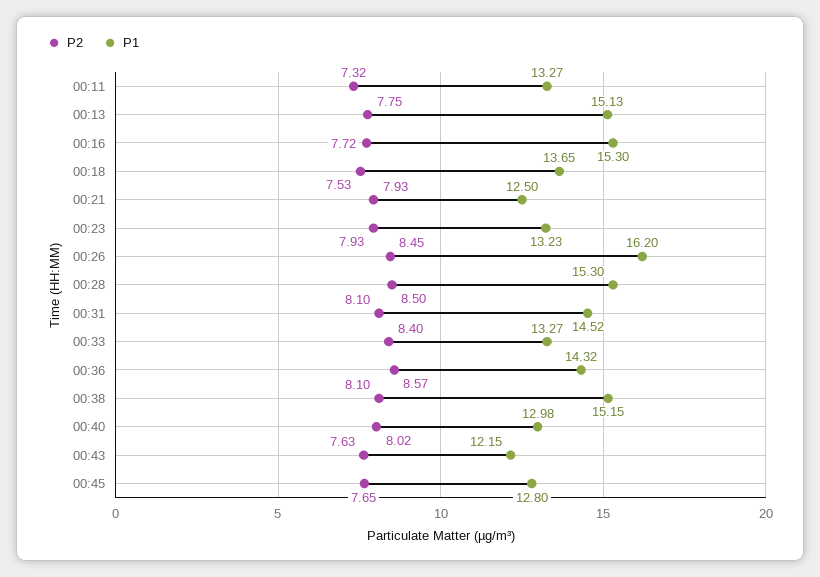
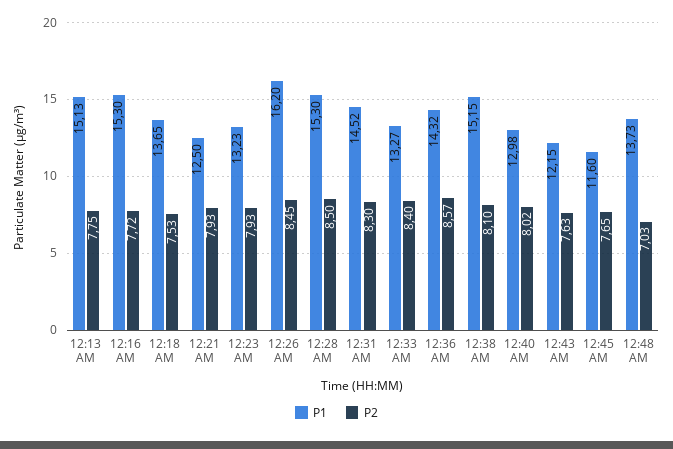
P2, 00:11: 7.32 -> none
P1, 00:11: 13.27 -> none
P2, 00:31: 8.1 -> 8.3
P1, 00:45: 12.8 -> 11.6
P1, 12:48 AM: none -> 13.73
P2, 12:48 AM: none -> 7.03

